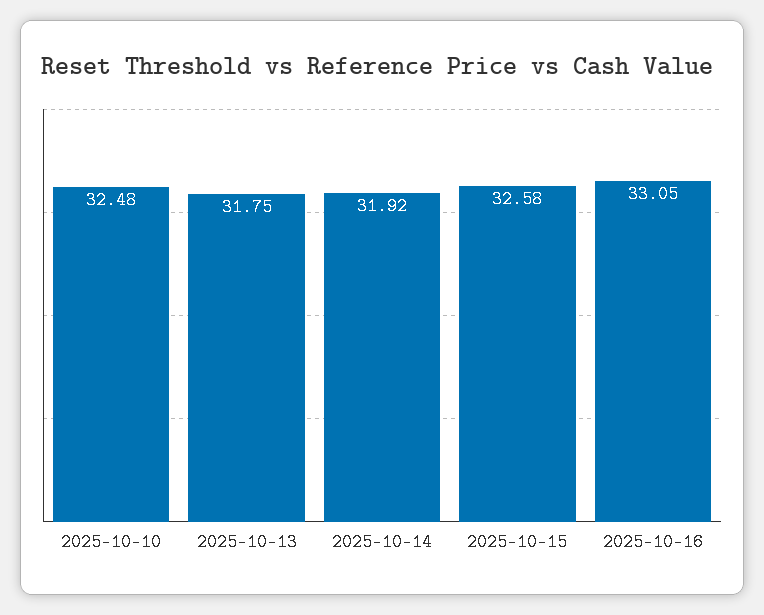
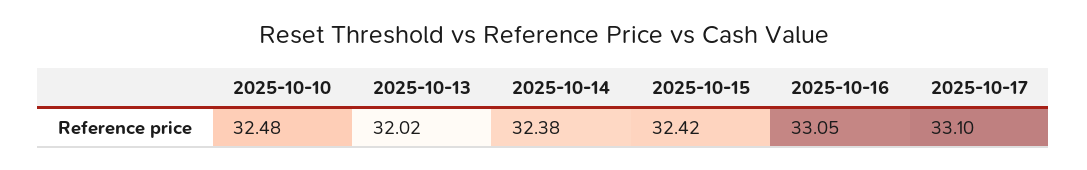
2025-10-13: 31.75 -> 32.02
2025-10-14: 31.92 -> 32.38
2025-10-15: 32.58 -> 32.42
2025-10-17: none -> 33.1

